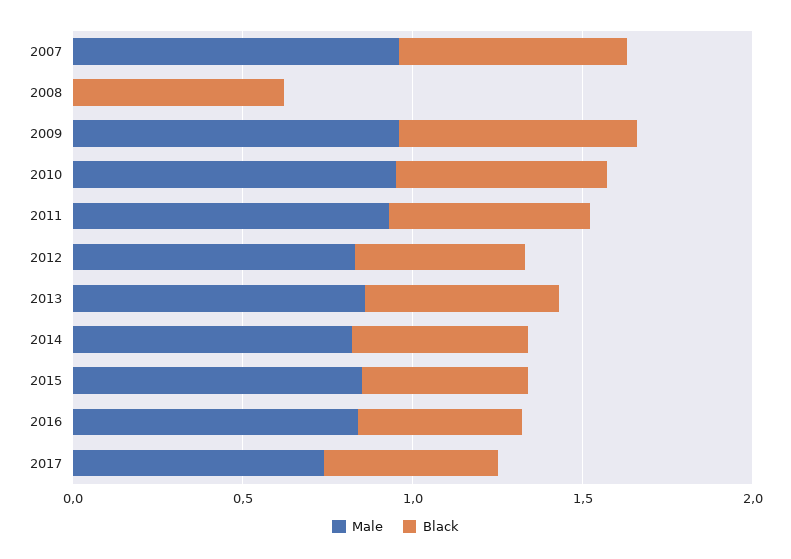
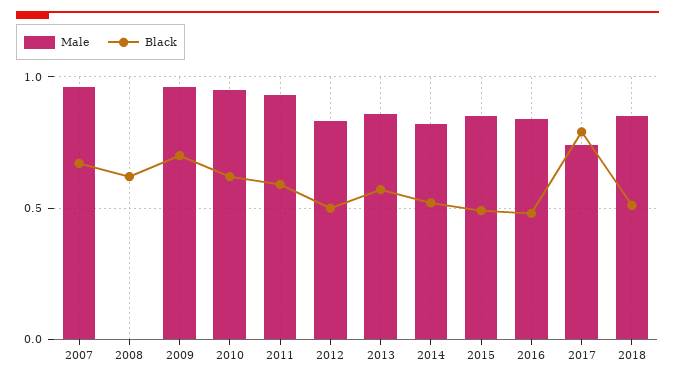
Black, 2017: 0.5 -> 0.8
Male, 2018: none -> 0.85
Black, 2018: none -> 0.5

